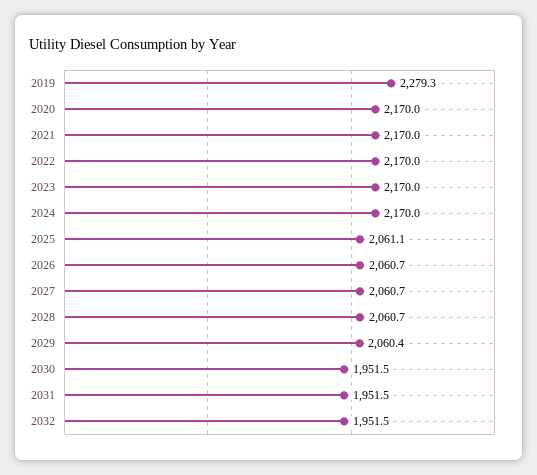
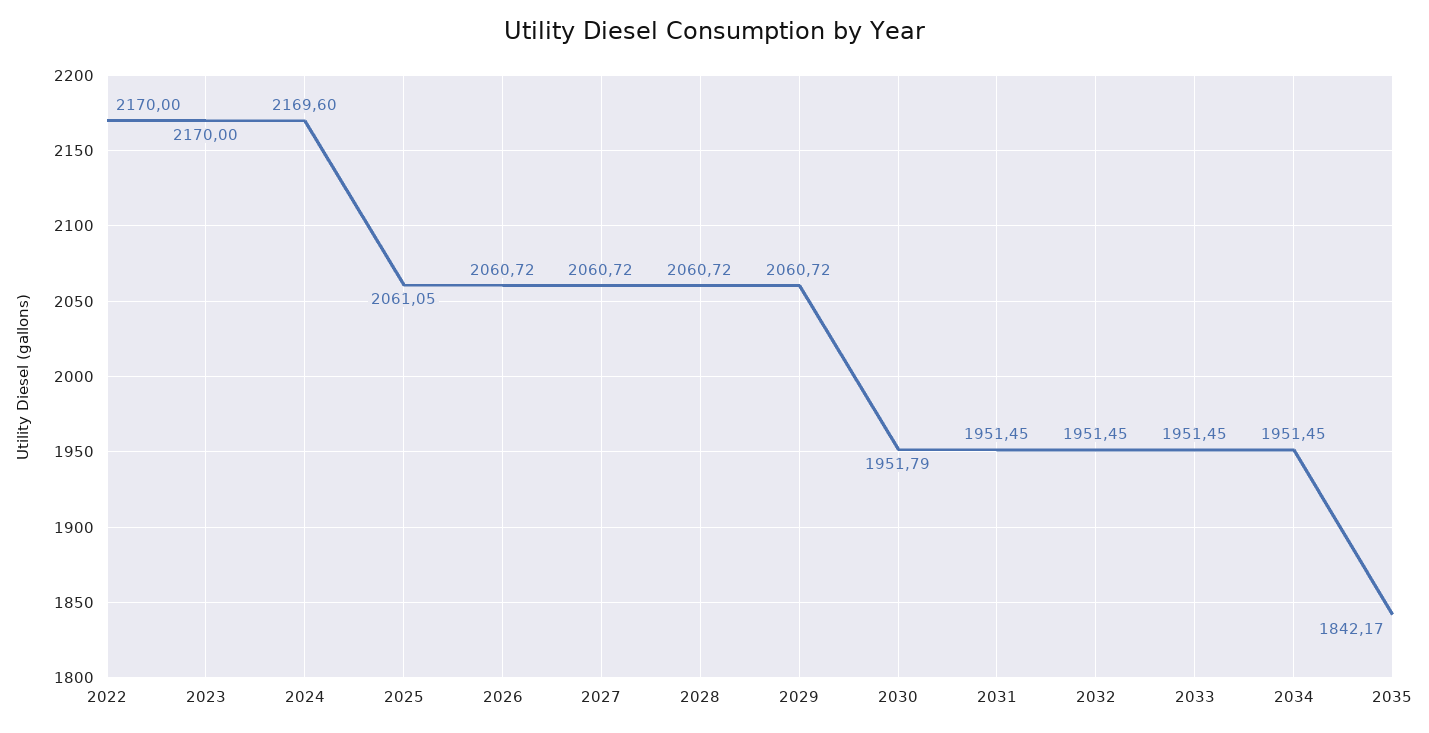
2019: 2279.3 -> none
2020: 2170 -> none
2021: 2170 -> none
2024: 2170 -> 2169.6
2029: 2060.4 -> 2060.72
2030: 1951.5 -> 1951.79
2033: none -> 1951.45
2034: none -> 1951.45
2035: none -> 1842.17

